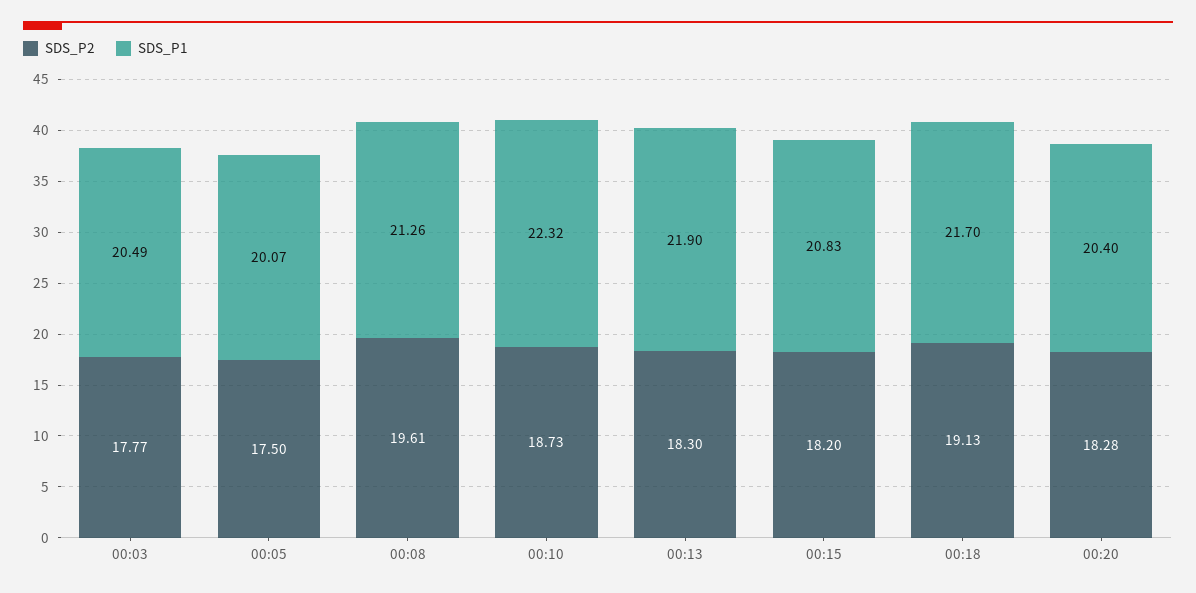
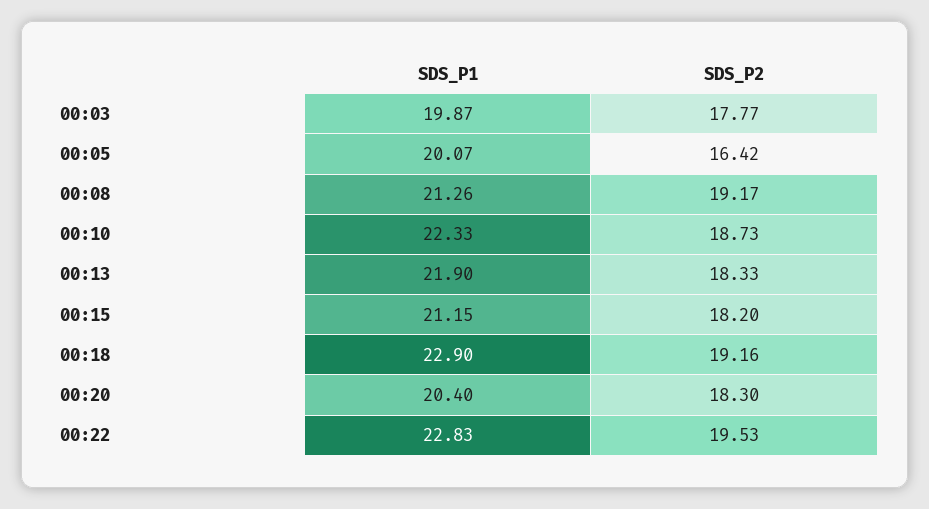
SDS_P1, 00:03: 20.49 -> 19.87
SDS_P2, 00:05: 17.5 -> 16.42
SDS_P2, 00:08: 19.61 -> 19.17
SDS_P1, 00:10: 22.32 -> 22.33
SDS_P2, 00:13: 18.3 -> 18.33
SDS_P1, 00:15: 20.83 -> 21.15
SDS_P2, 00:18: 19.13 -> 19.16
SDS_P1, 00:18: 21.7 -> 22.9
SDS_P2, 00:20: 18.28 -> 18.3
SDS_P1, 00:22: none -> 22.83
SDS_P2, 00:22: none -> 19.53

